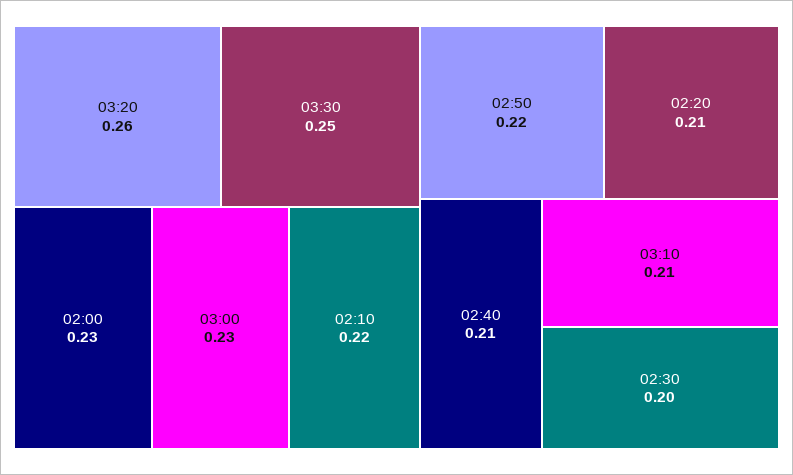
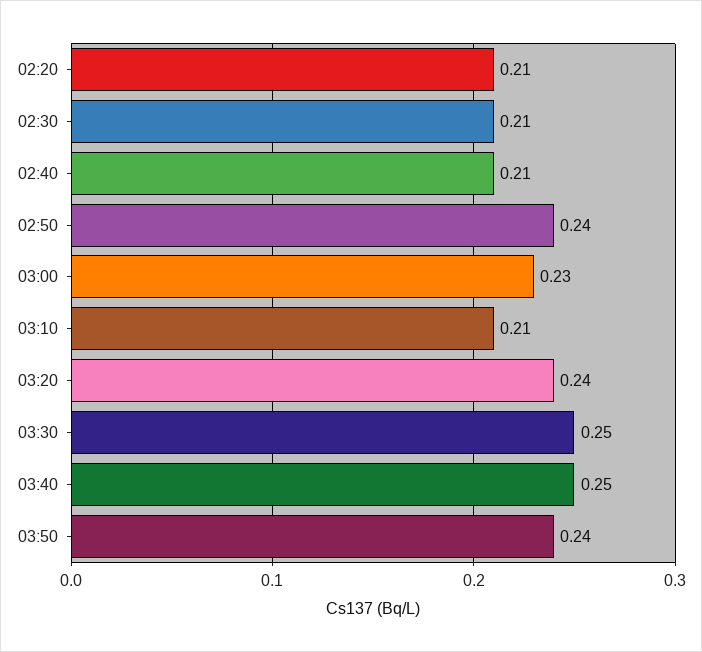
03:20: 0.26 -> 0.24
02:00: 0.23 -> none
02:10: 0.22 -> none
02:50: 0.22 -> 0.24
02:30: 0.2 -> 0.21
03:40: none -> 0.25
03:50: none -> 0.24

